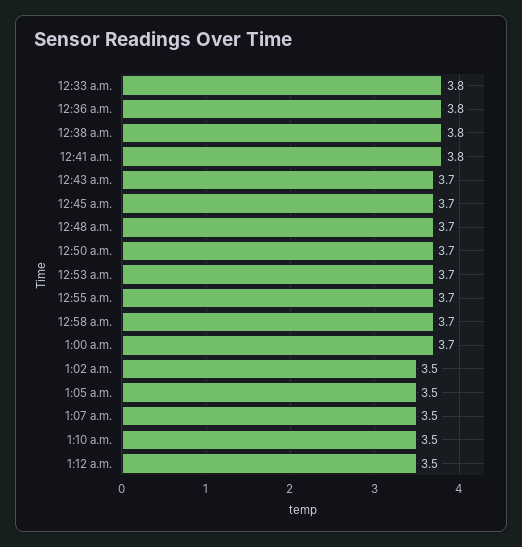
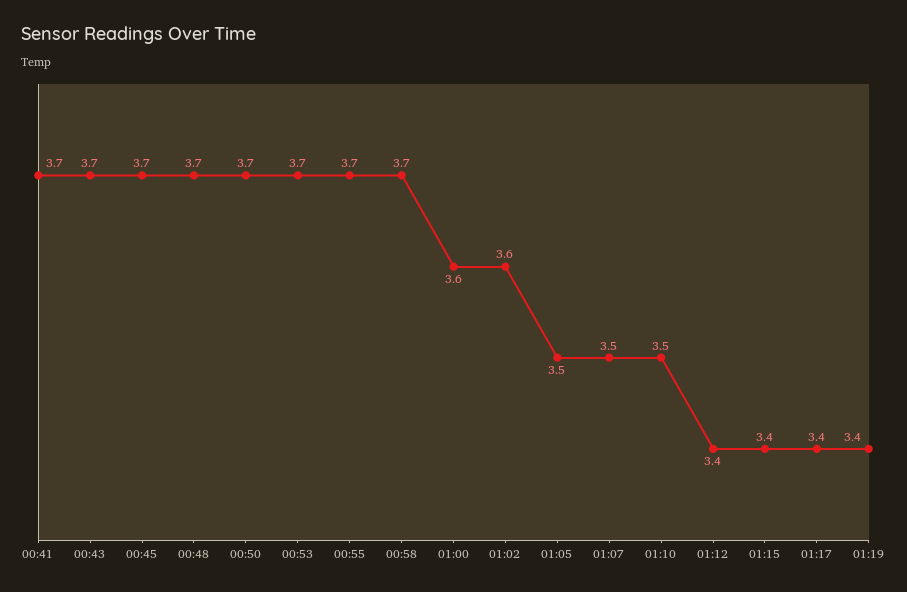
12:33 a.m.: 3.8 -> none
12:36 a.m.: 3.8 -> none
12:38 a.m.: 3.8 -> none
12:41 a.m.: 3.8 -> 3.7
1:00 a.m.: 3.7 -> 3.6
1:02 a.m.: 3.5 -> 3.6
1:12 a.m.: 3.5 -> 3.4
01:15: none -> 3.4
01:17: none -> 3.4
01:19: none -> 3.4

